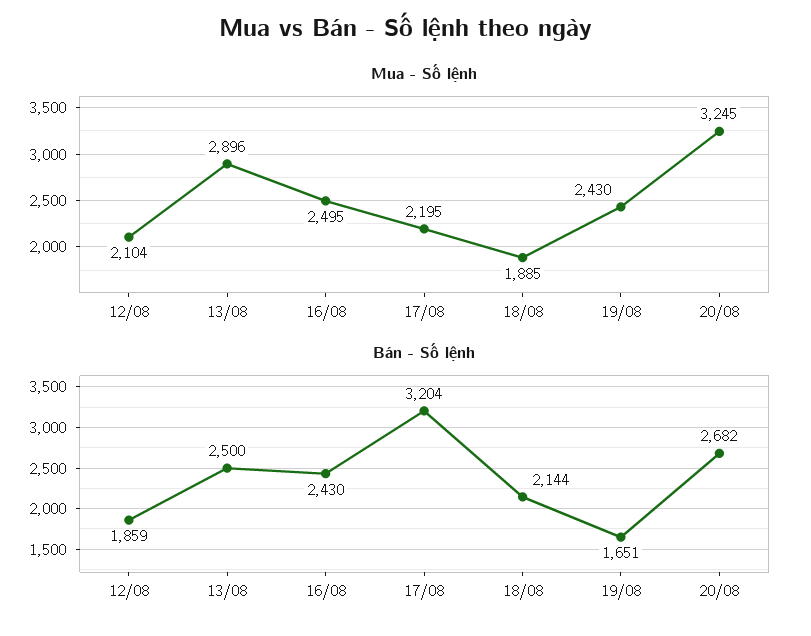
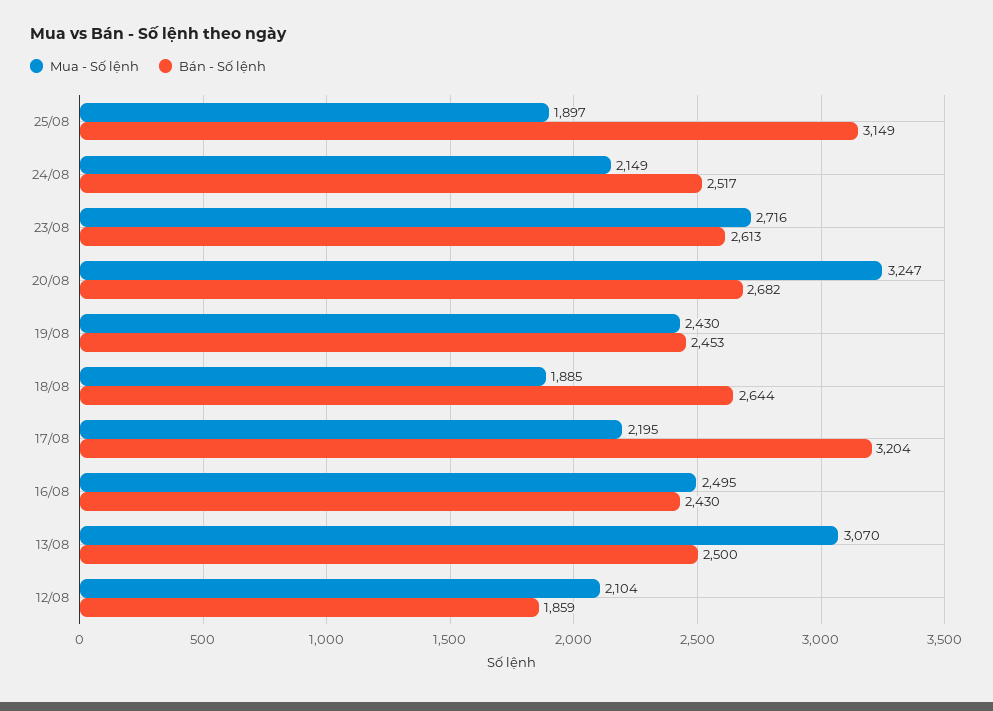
Mua - Số lệnh, 13/08: 2896 -> 3070
Mua - Số lệnh, 20/08: 3245 -> 3247
Bán - Số lệnh, 18/08: 2144 -> 2644
Bán - Số lệnh, 19/08: 1651 -> 2453
Mua - Số lệnh, 25/08: none -> 1897
Bán - Số lệnh, 25/08: none -> 3149
Mua - Số lệnh, 24/08: none -> 2149
Bán - Số lệnh, 24/08: none -> 2517
Mua - Số lệnh, 23/08: none -> 2716
Bán - Số lệnh, 23/08: none -> 2613

